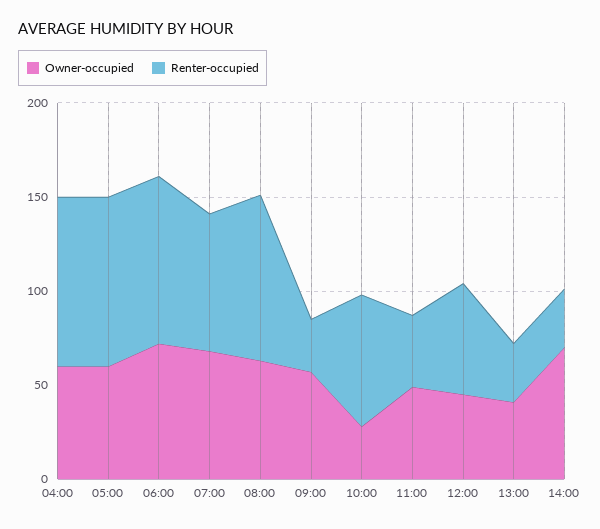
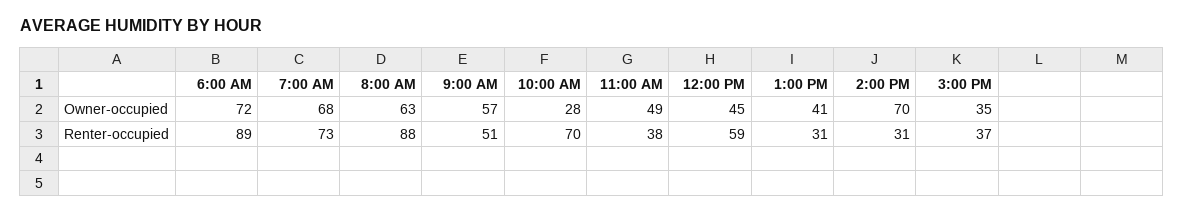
Owner-occupied, 04:00: 60 -> none
Renter-occupied, 04:00: 90 -> none
Owner-occupied, 05:00: 60 -> none
Renter-occupied, 05:00: 90 -> none
Renter-occupied, 09:00: 30 -> 51
Owner-occupied, 3:00 PM: none -> 35
Renter-occupied, 3:00 PM: none -> 37

